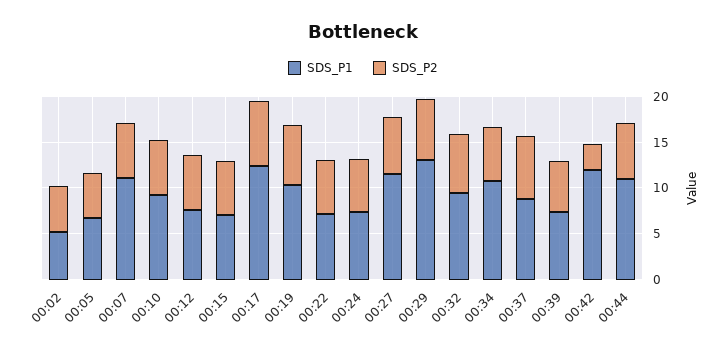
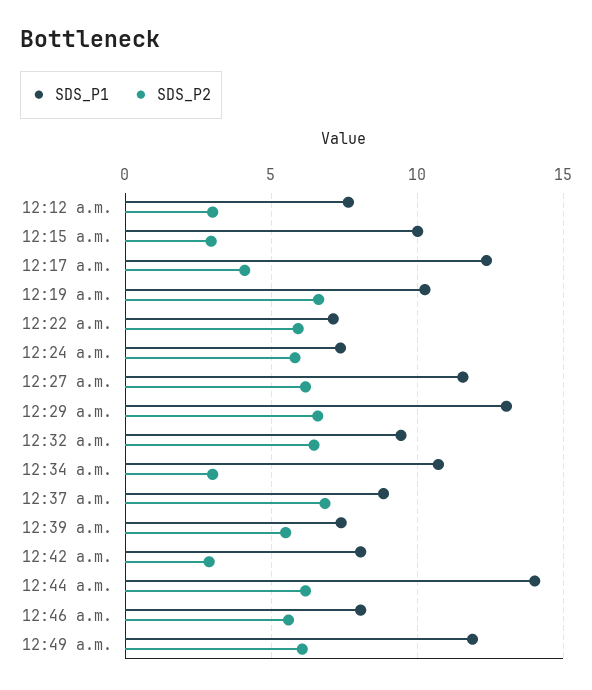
SDS_P1, 00:02: 5 -> none
SDS_P2, 00:02: 5 -> none
SDS_P1, 00:05: 7 -> none
SDS_P2, 00:05: 5 -> none
SDS_P1, 00:07: 11 -> none
SDS_P2, 00:07: 6 -> none
SDS_P1, 00:10: 9 -> none
SDS_P2, 00:10: 6 -> none
SDS_P2, 00:12: 6 -> 3
SDS_P1, 00:15: 7 -> 10
SDS_P2, 00:15: 6 -> 3
SDS_P2, 00:17: 7 -> 4
SDS_P2, 00:34: 6 -> 3
SDS_P1, 00:42: 12 -> 8
SDS_P1, 00:44: 11 -> 14
SDS_P1, 12:46 a.m.: none -> 8
SDS_P2, 12:46 a.m.: none -> 5.5
SDS_P1, 12:49 a.m.: none -> 12
SDS_P2, 12:49 a.m.: none -> 6

